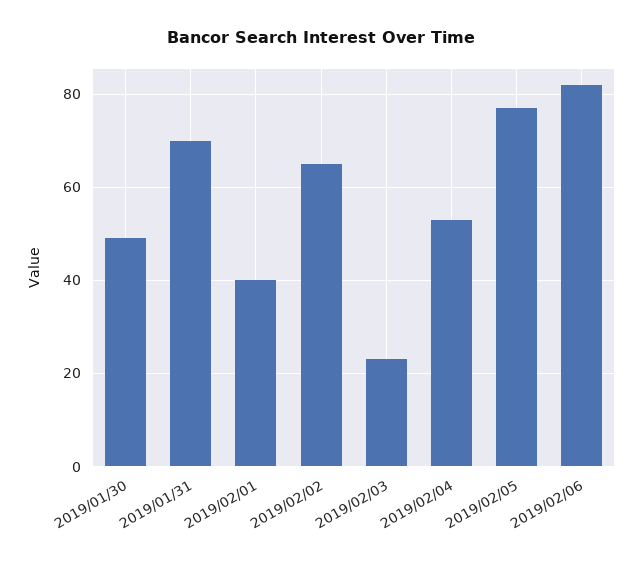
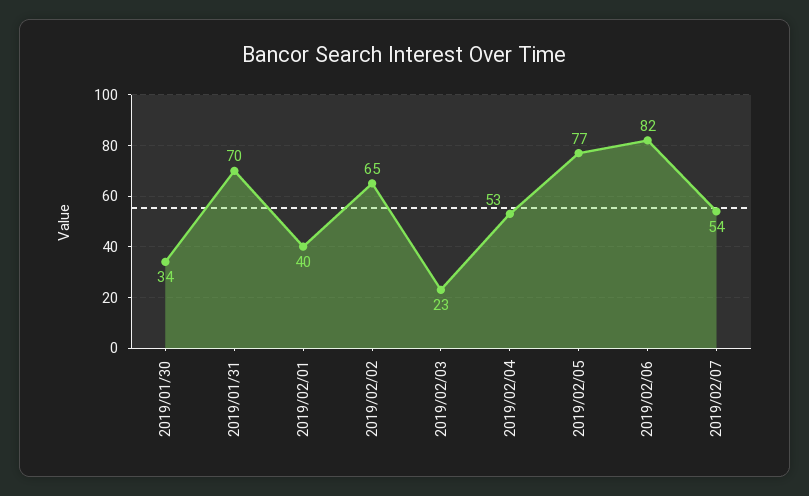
2019/01/30: 50 -> 34
2019/02/07: none -> 54

